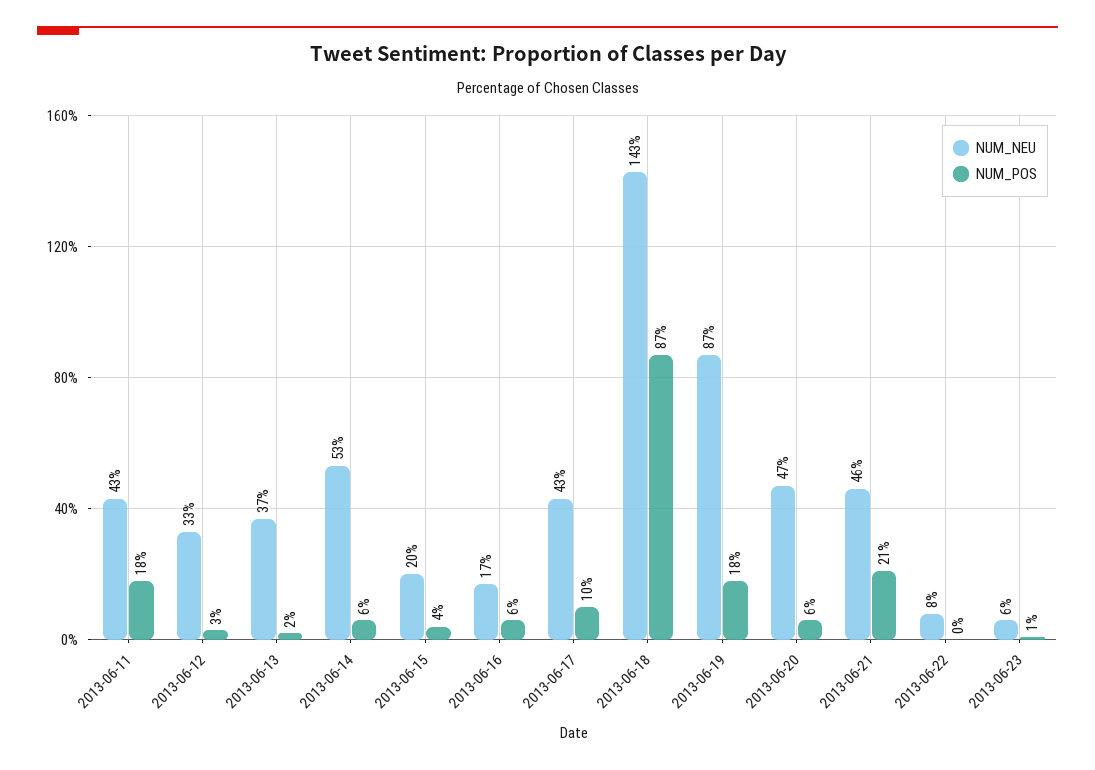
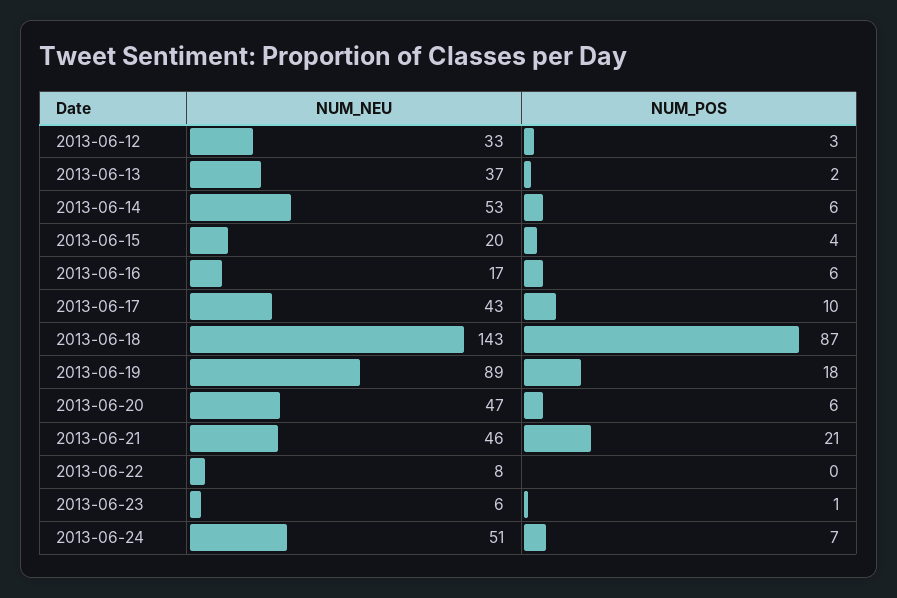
NUM_NEU, 2013-06-11: 43 -> none
NUM_POS, 2013-06-11: 18 -> none
NUM_NEU, 2013-06-19: 87 -> 89
NUM_NEU, 2013-06-24: none -> 51
NUM_POS, 2013-06-24: none -> 7

